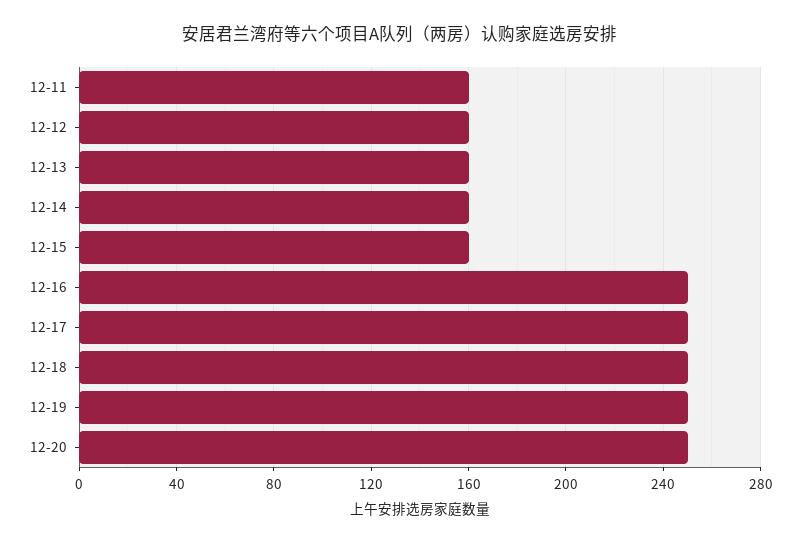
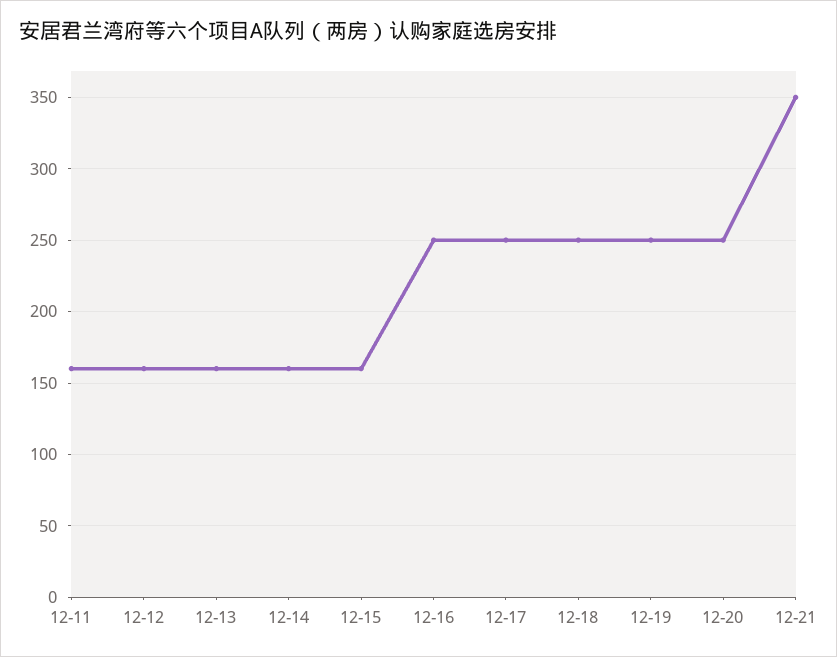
12-21: none -> 350

